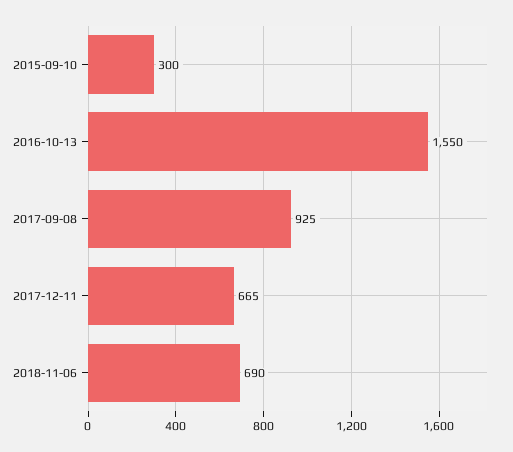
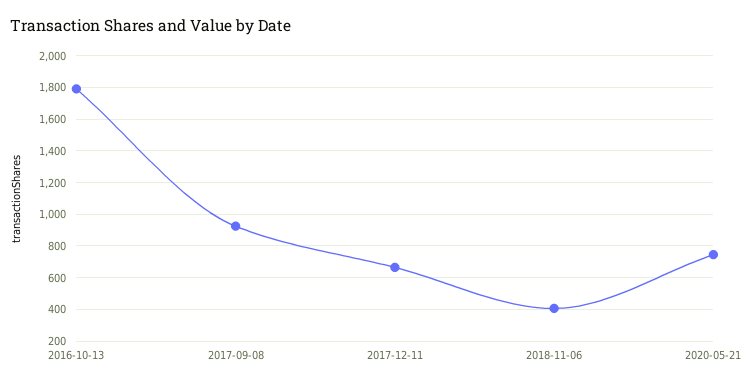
2015-09-10: 300 -> none
2016-10-13: 1550 -> 1800
2018-11-06: 690 -> 400
2020-05-21: none -> 750

